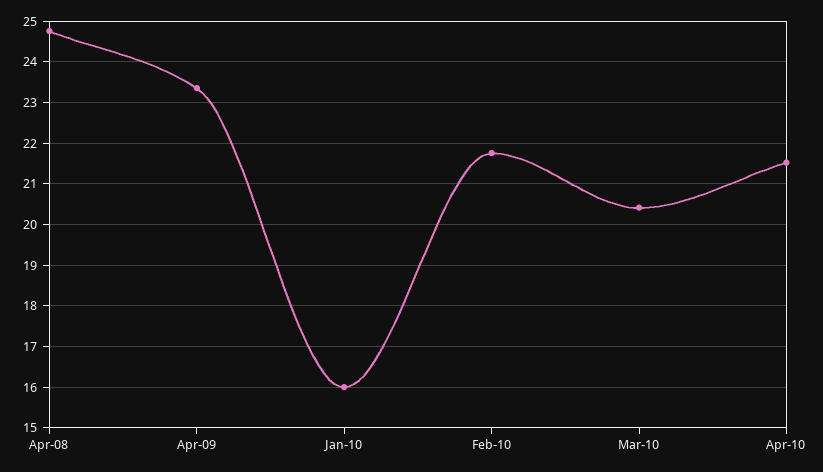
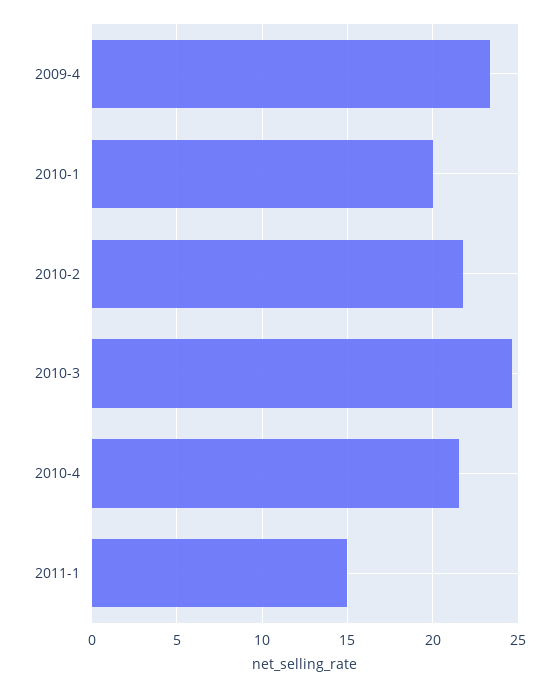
Apr-08: 24.8 -> none
Jan-10: 16 -> 20
Mar-10: 20.4 -> 24.5
2011-1: none -> 15

